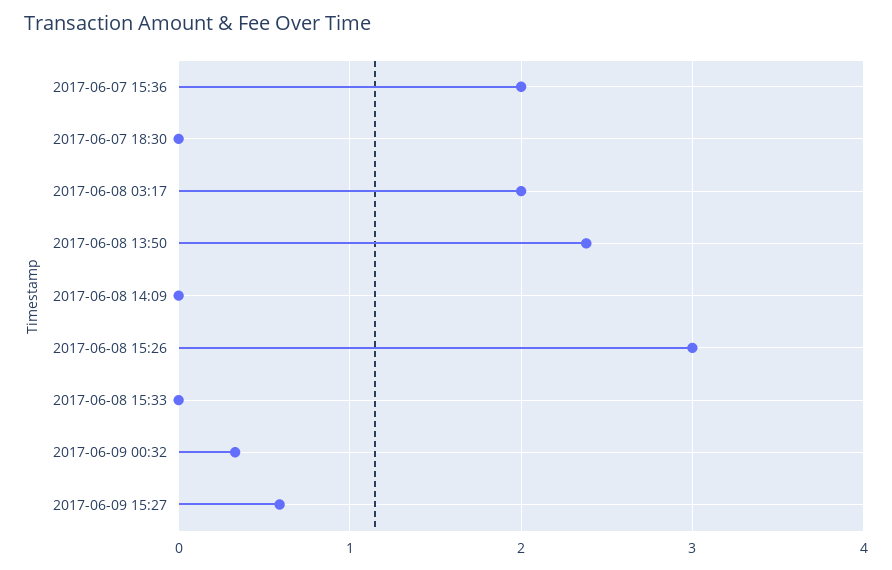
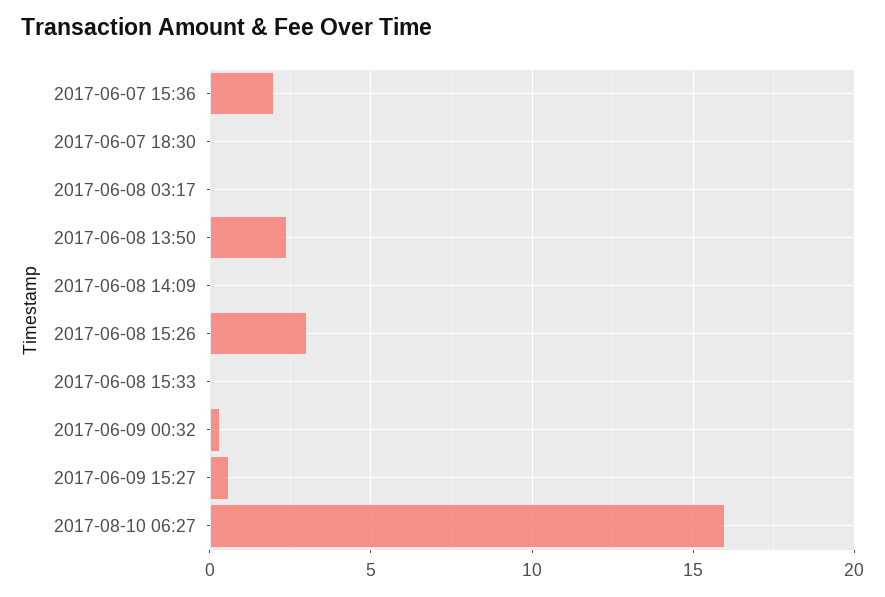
2017-06-08 03:17: 2 -> 0
2017-08-10 06:27: none -> 16

